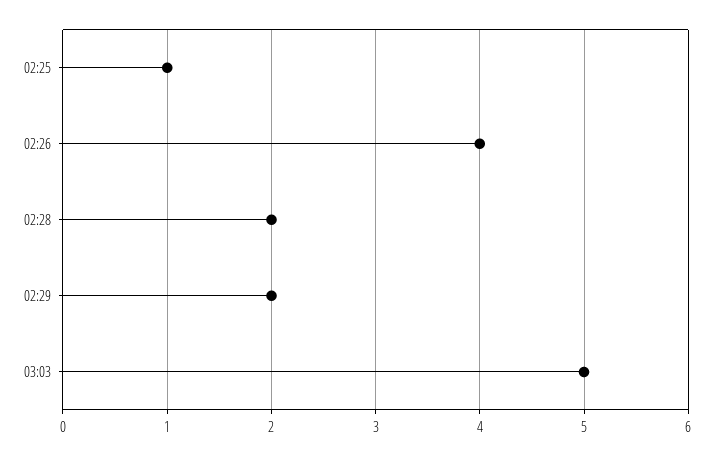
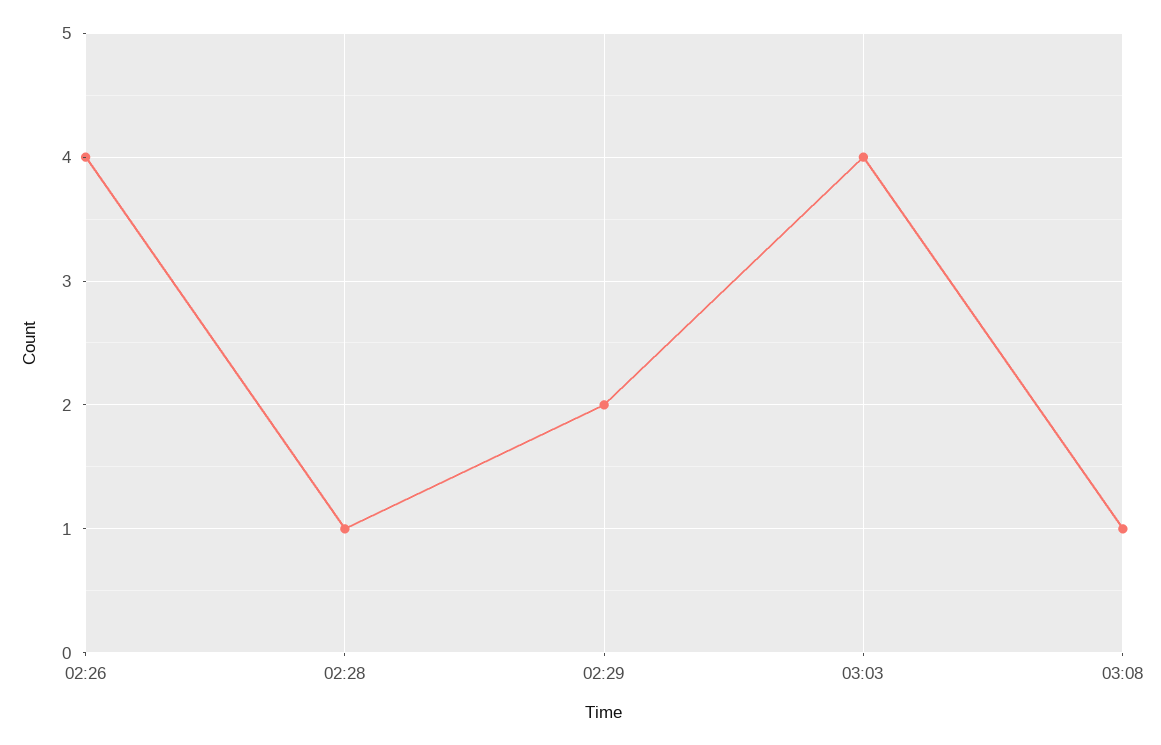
02:25: 1 -> none
02:28: 2 -> 1
03:03: 5 -> 4
03:08: none -> 1

